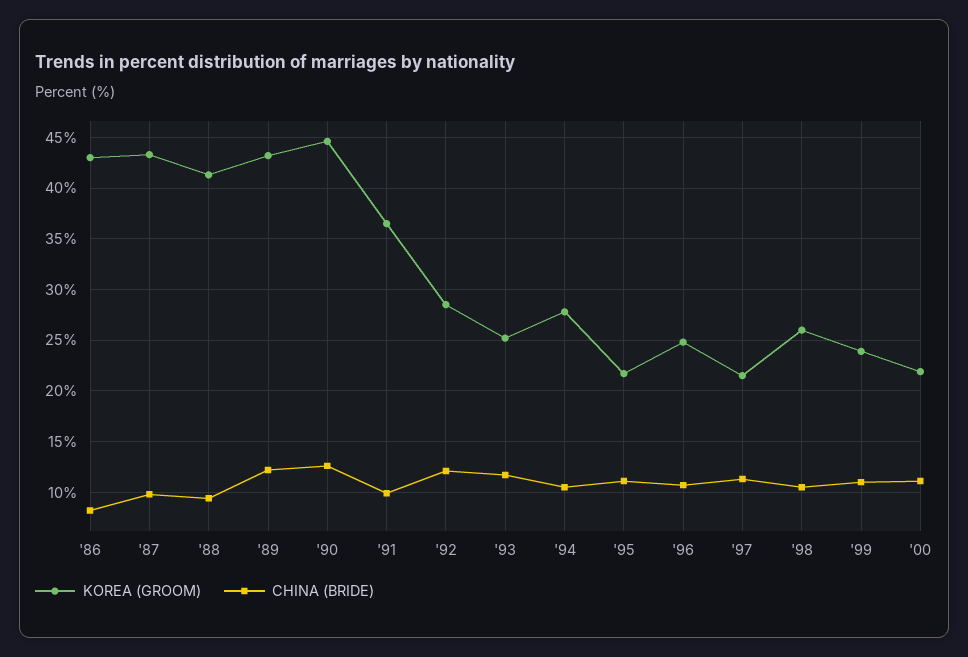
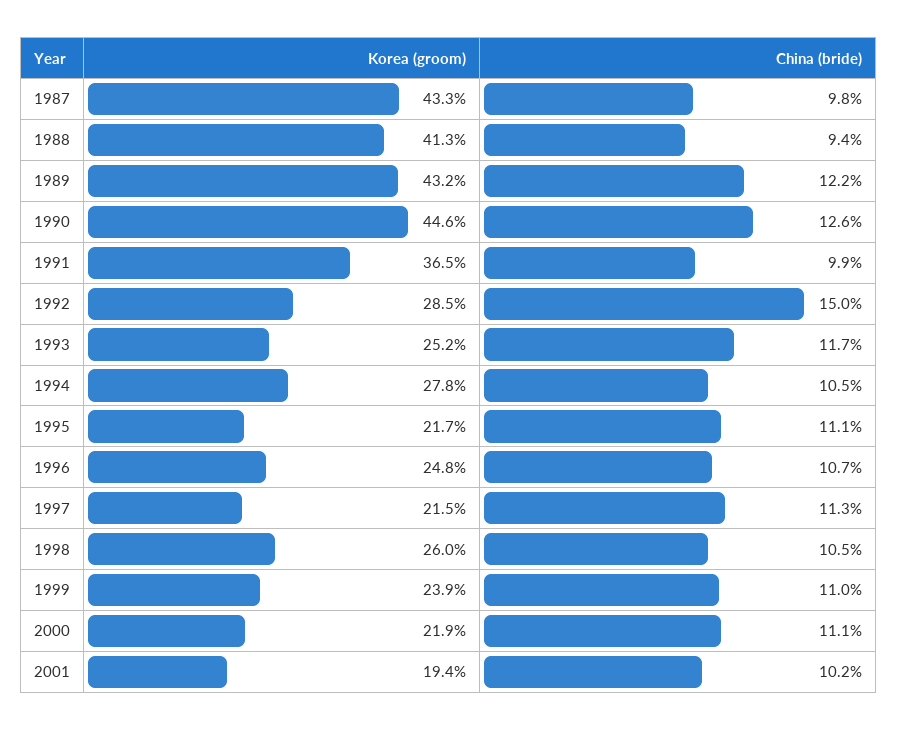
KOREA (GROOM), '86: 43 -> none
CHINA (BRIDE), '86: 8 -> none
CHINA (BRIDE), '92: 12 -> 15
KOREA (GROOM), 2001: none -> 19.4
CHINA (BRIDE), 2001: none -> 10.2

